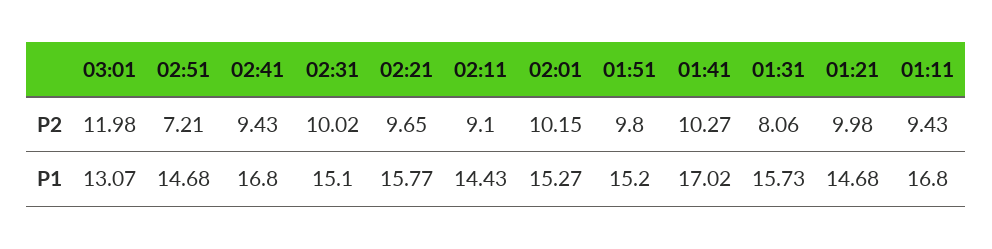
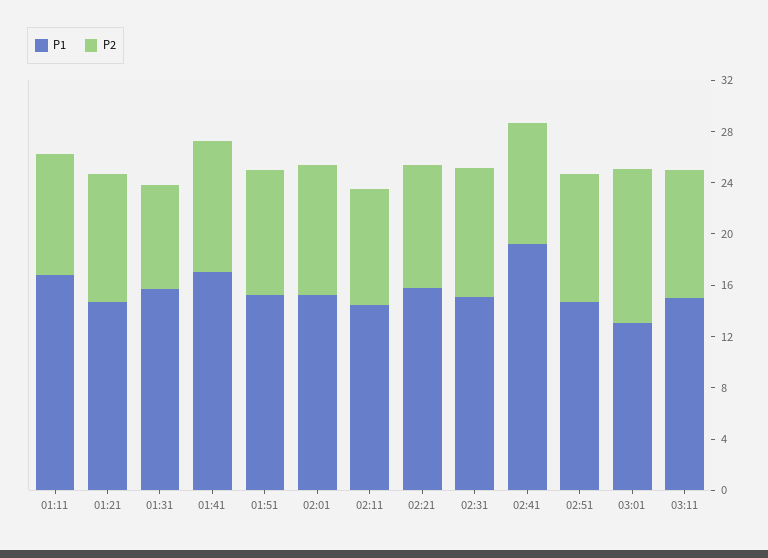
P2, 02:51: 7.21 -> 10
P1, 02:41: 16.8 -> 19
P1, 03:11: none -> 15
P2, 03:11: none -> 10

